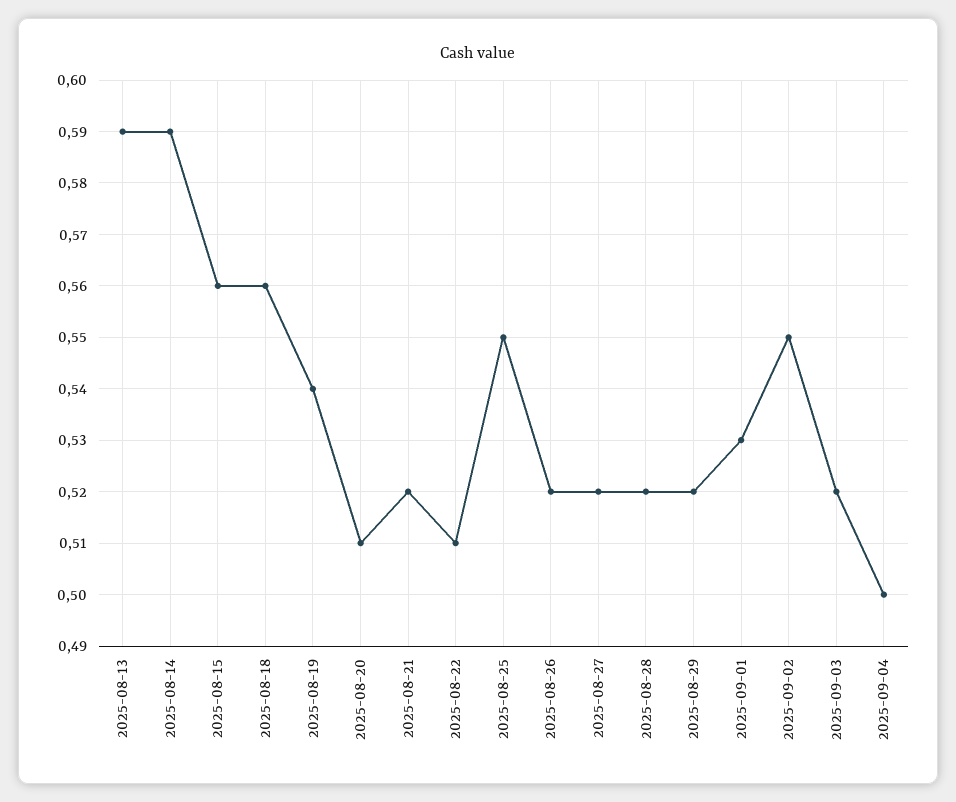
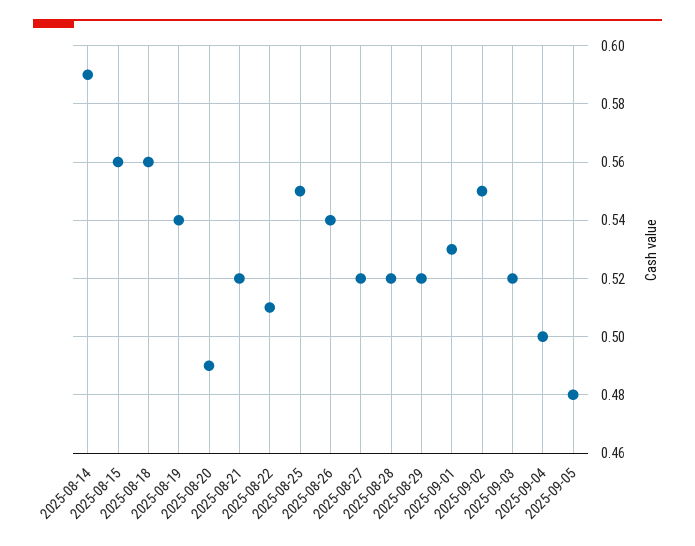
2025-08-13: 0.59 -> none
2025-08-20: 0.51 -> 0.49
2025-08-26: 0.52 -> 0.54
2025-09-05: none -> 0.48

